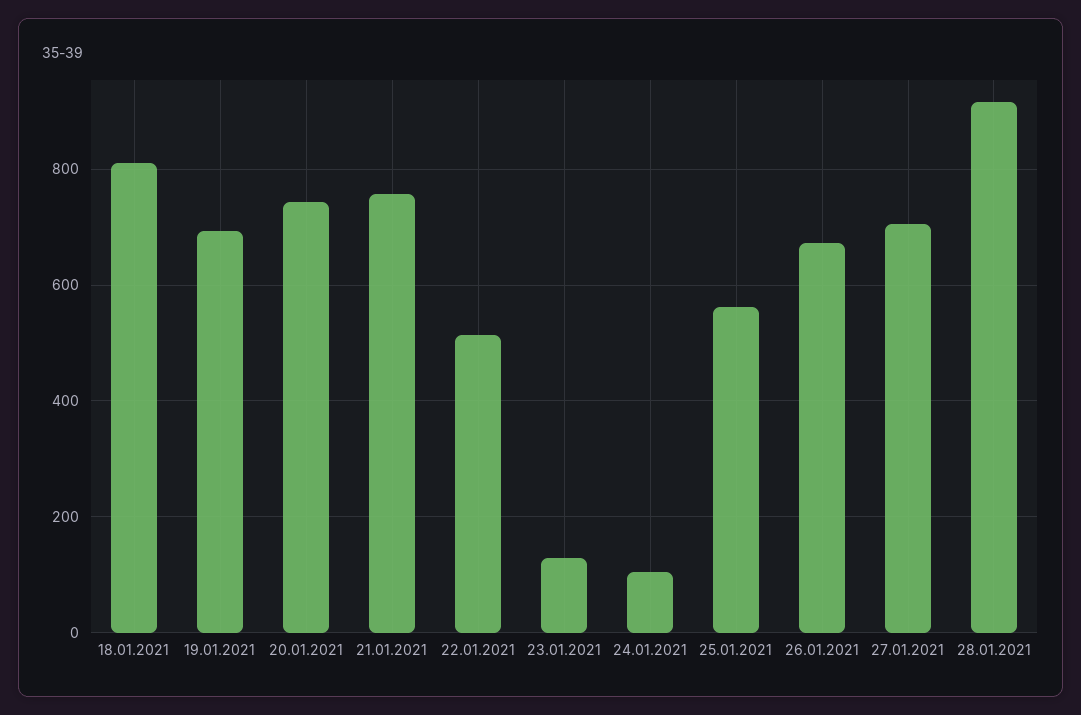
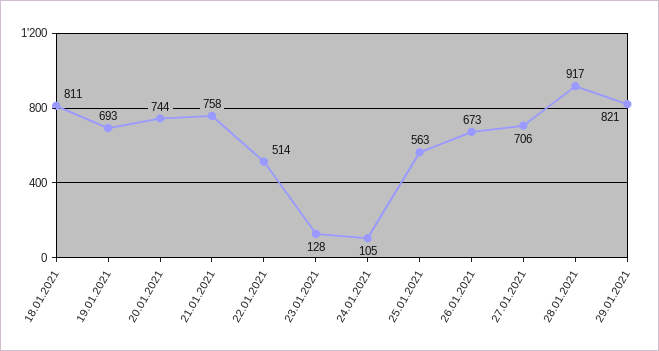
29.01.2021: none -> 821

